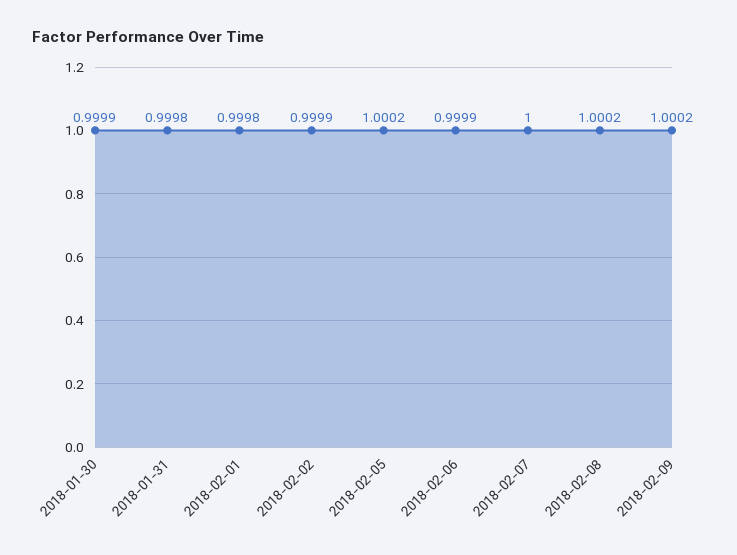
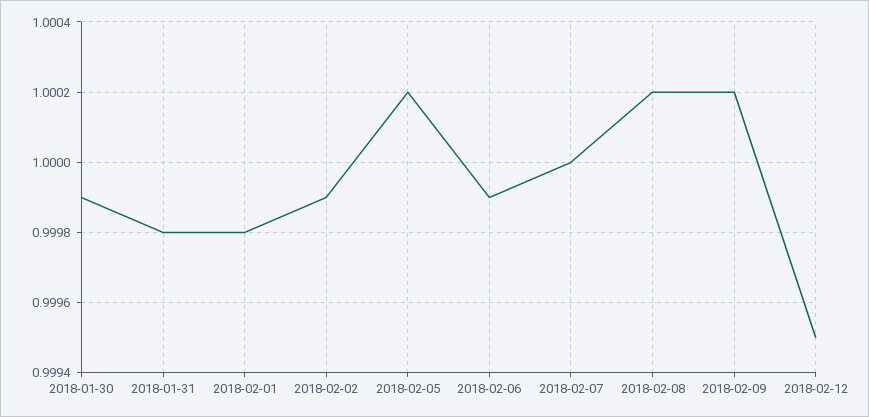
2018-02-12: none -> 0.9995

